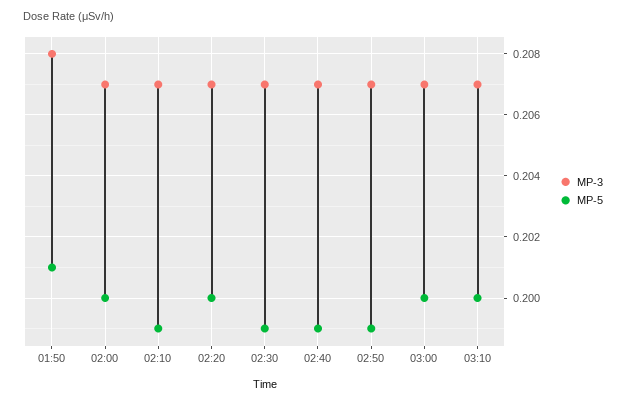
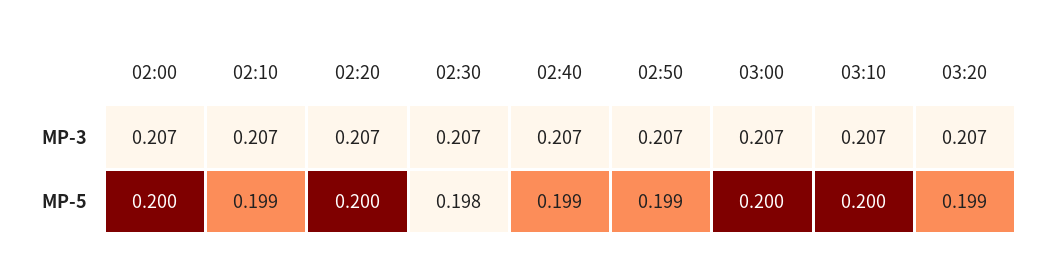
MP-3, 01:50: 0.208 -> none
MP-5, 01:50: 0.201 -> none
MP-5, 02:30: 0.199 -> 0.198
MP-3, 03:20: none -> 0.207
MP-5, 03:20: none -> 0.199

